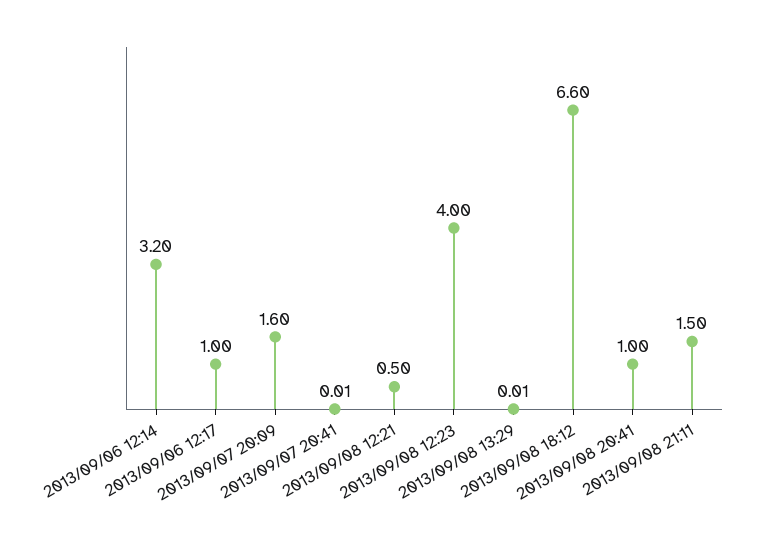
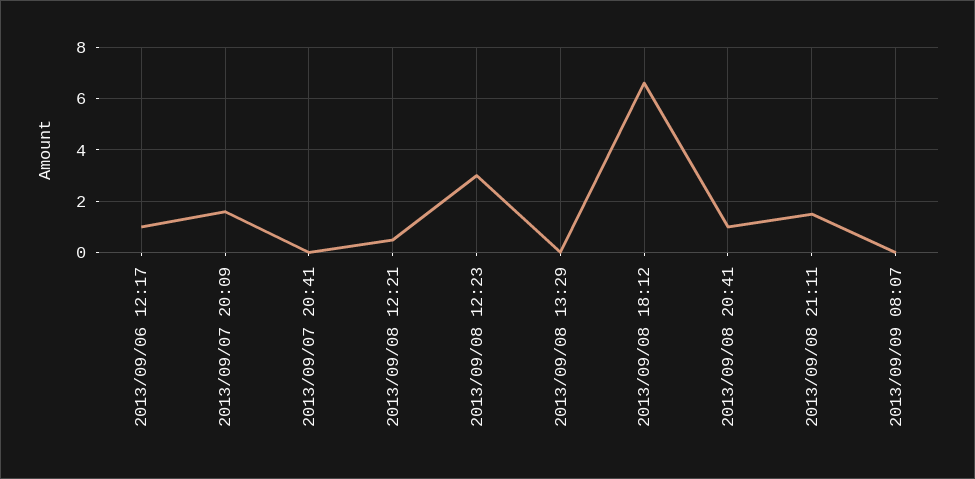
2013/09/06 12:14: 3.2 -> none
2013/09/08 12:23: 4 -> 3
2013/09/09 08:07: none -> 0

